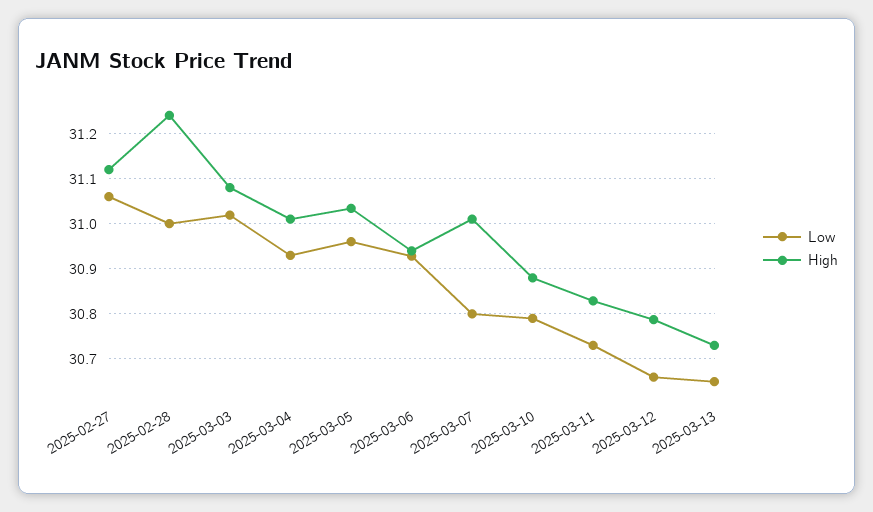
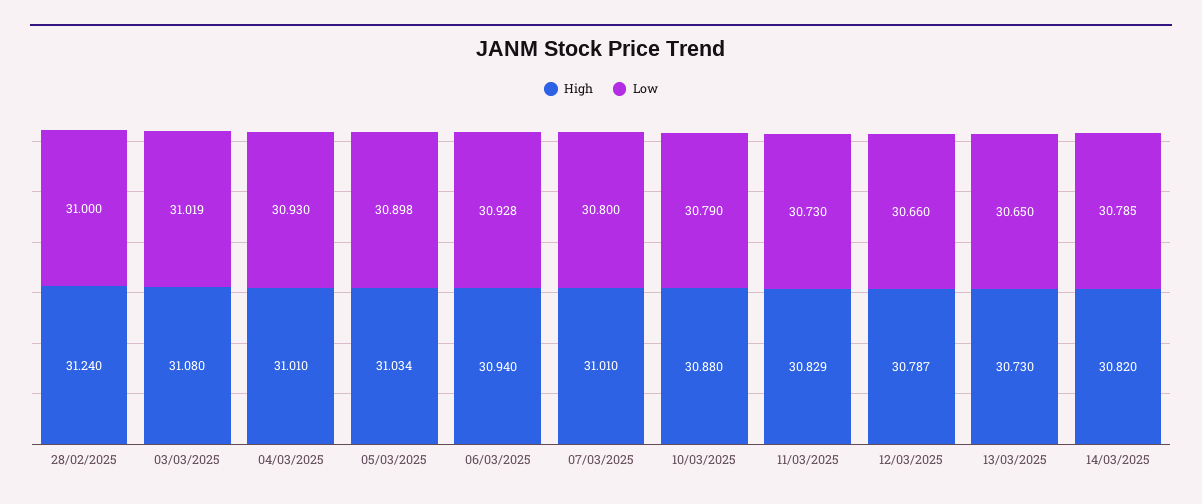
Low, 2025-02-27: 31.06 -> none
High, 2025-02-27: 31.12 -> none
Low, 2025-03-05: 30.96 -> 30.898
High, 14/03/2025: none -> 30.82
Low, 14/03/2025: none -> 30.785

